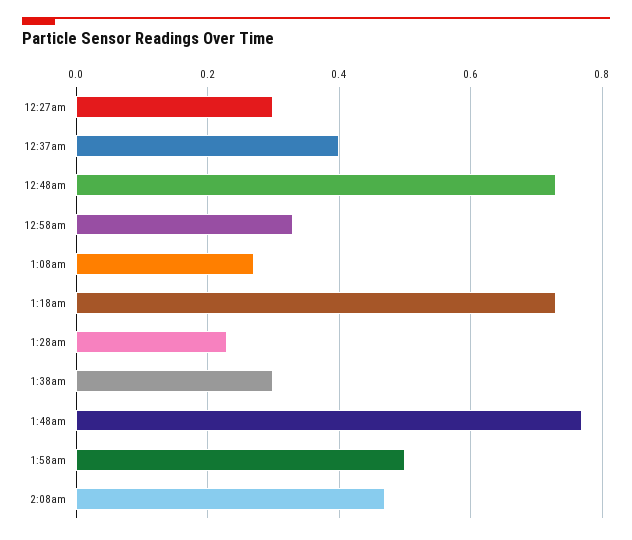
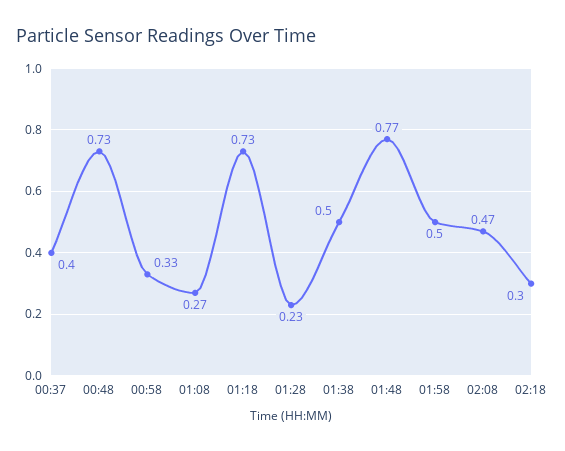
12:27am: 0.3 -> none
1:38am: 0.3 -> 0.5
02:18: none -> 0.3

